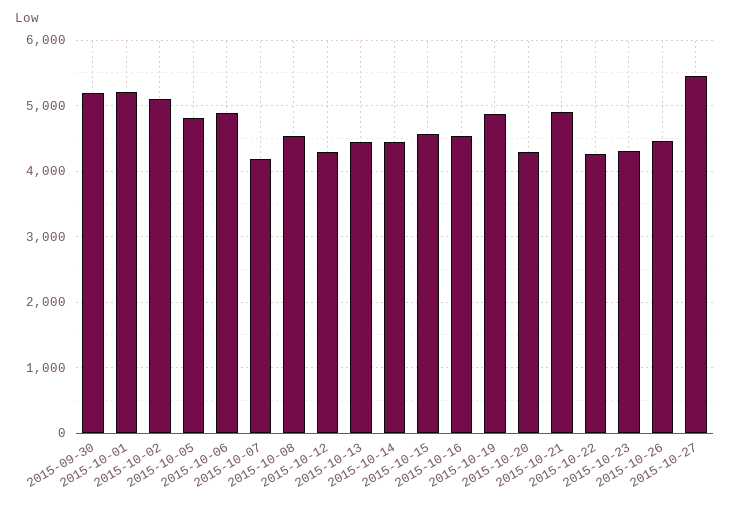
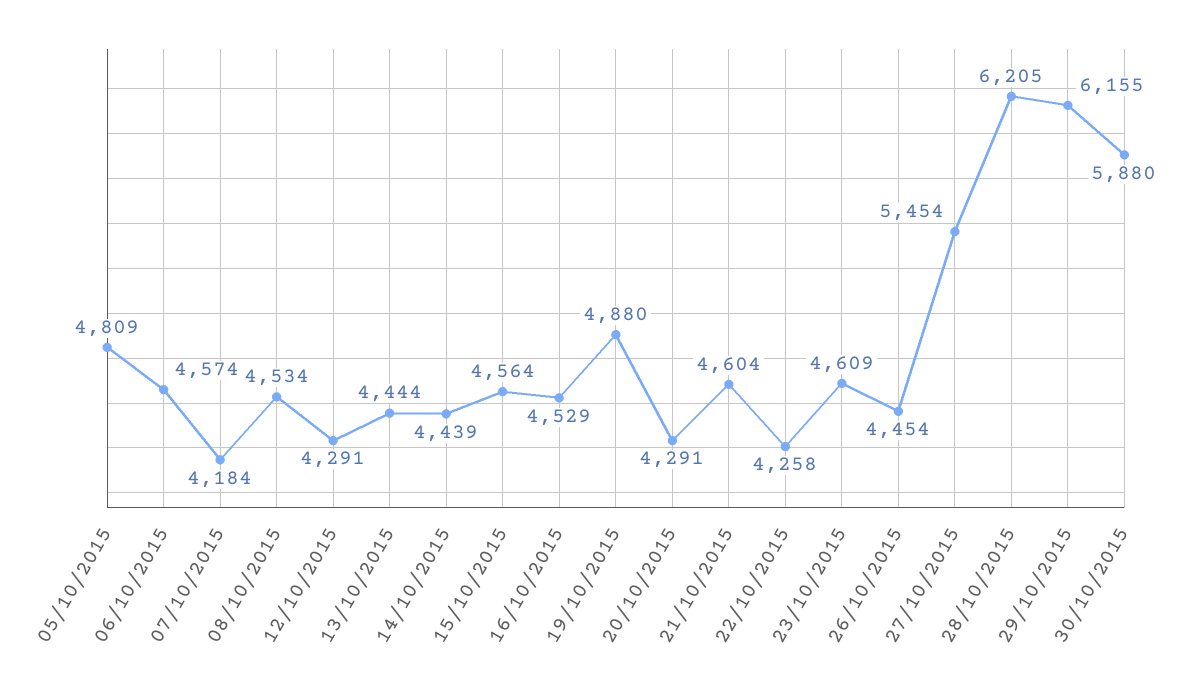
2015-09-30: 5200 -> none
2015-10-01: 5200 -> none
2015-10-02: 5100 -> none
2015-10-06: 4900 -> 4574
2015-10-21: 4900 -> 4604
2015-10-23: 4300 -> 4609
28/10/2015: none -> 6205
29/10/2015: none -> 6155
30/10/2015: none -> 5880

